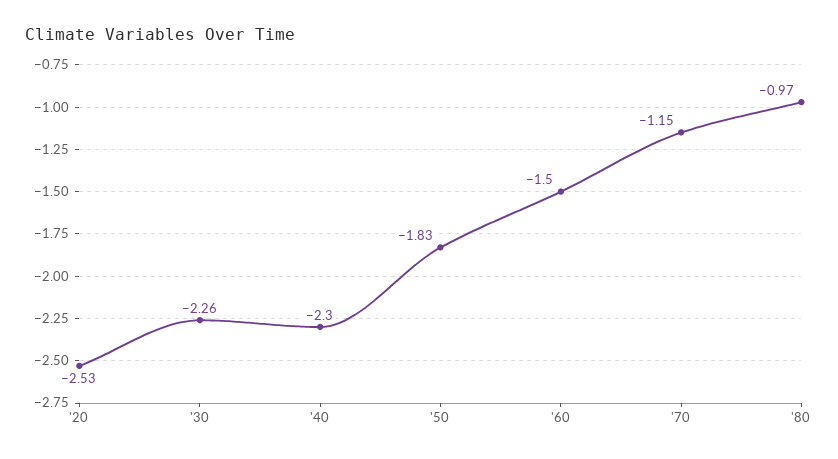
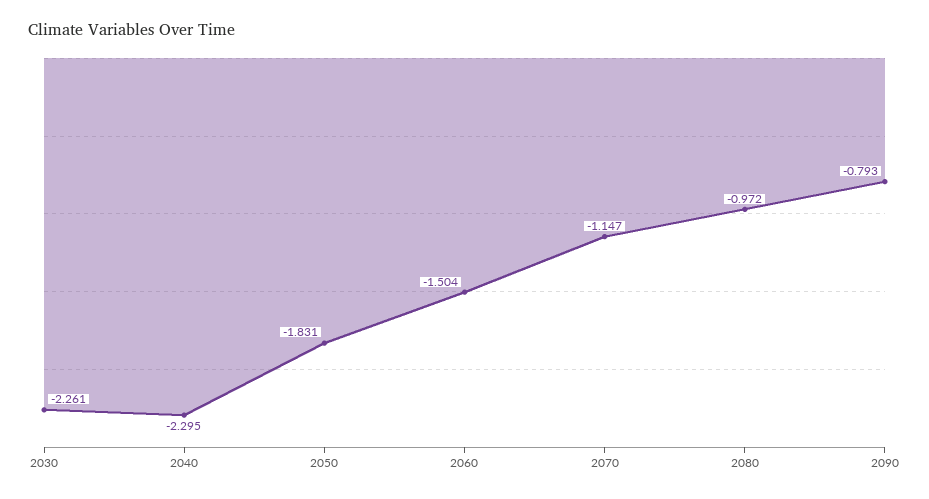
'20: -2.53 -> none
2090: none -> -0.793

